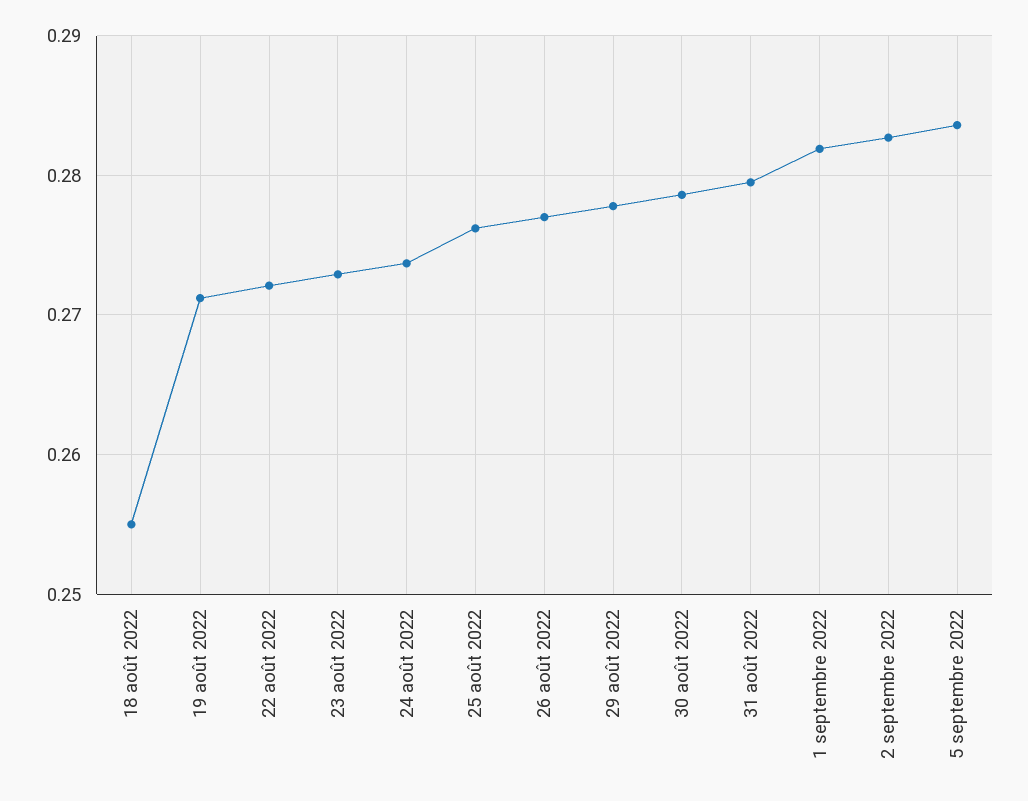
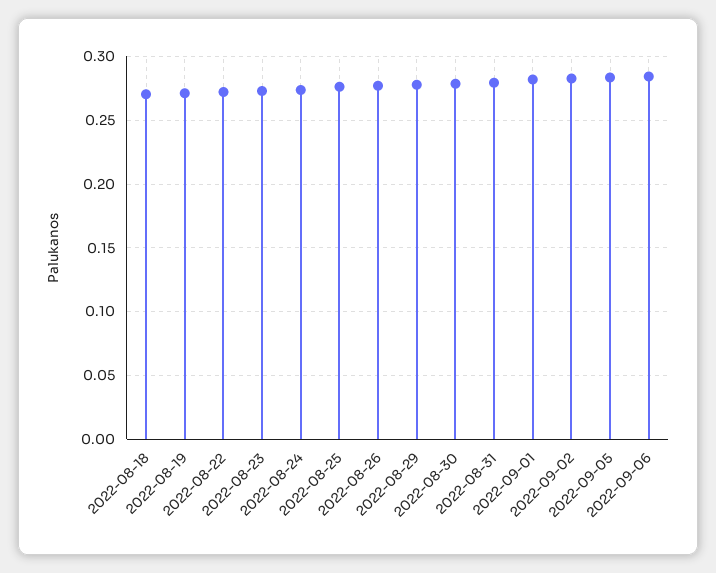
18 août 2022: 0.255 -> 0.27
2022-09-06: none -> 0.285

